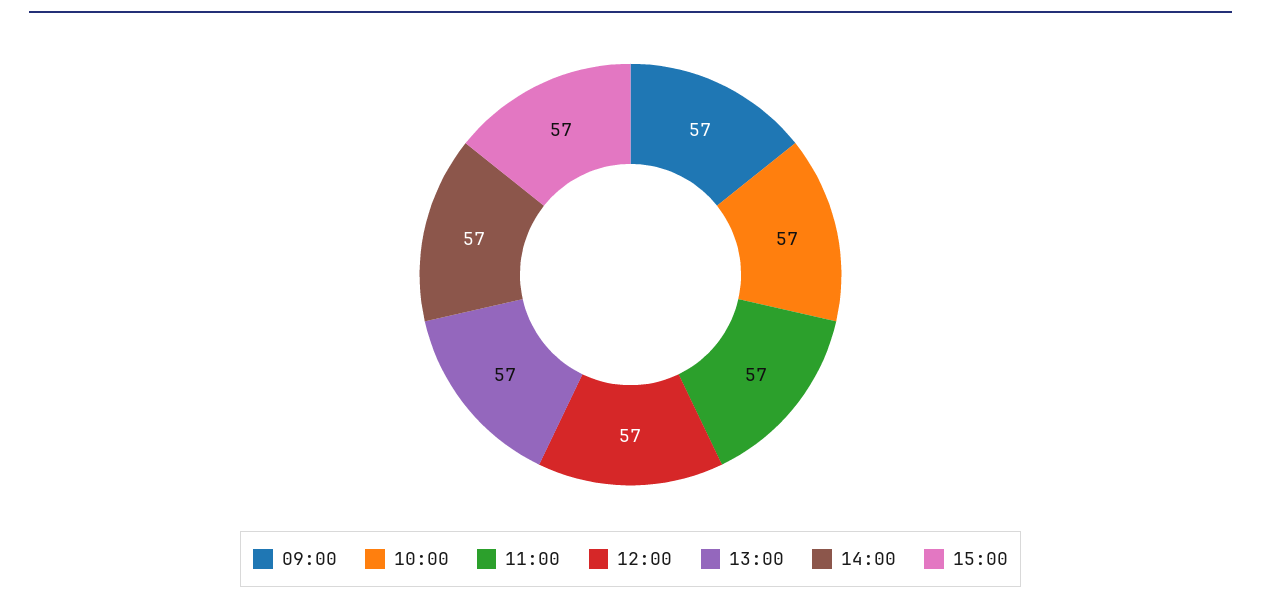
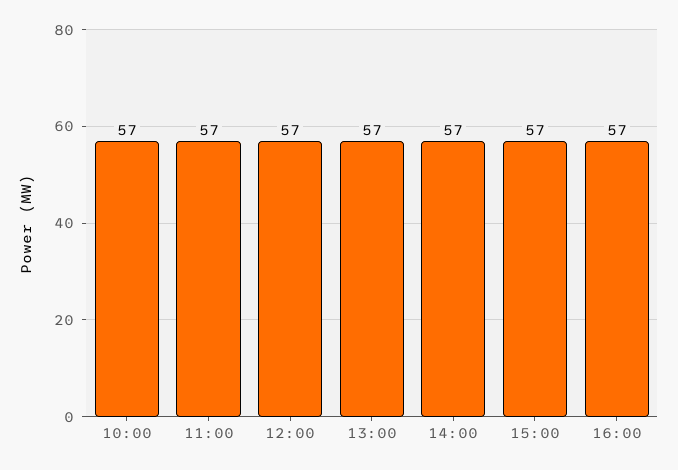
09:00: 57 -> none
16:00: none -> 57

